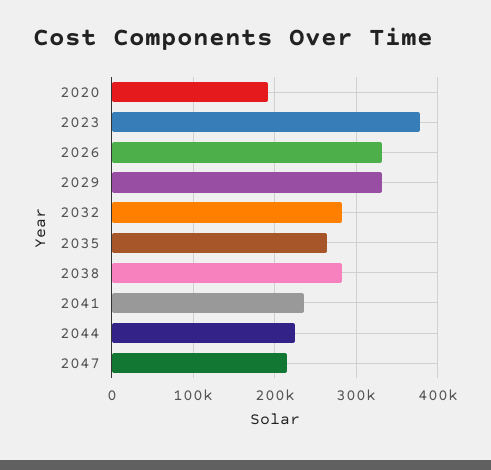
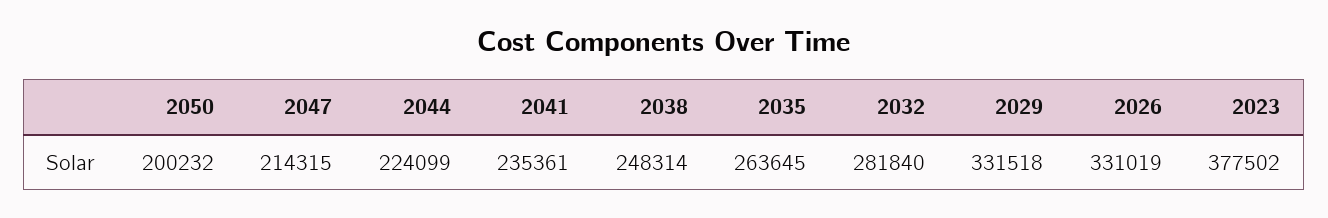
2020: 190000 -> none
2038: 280000 -> 248314
2050: none -> 200232

